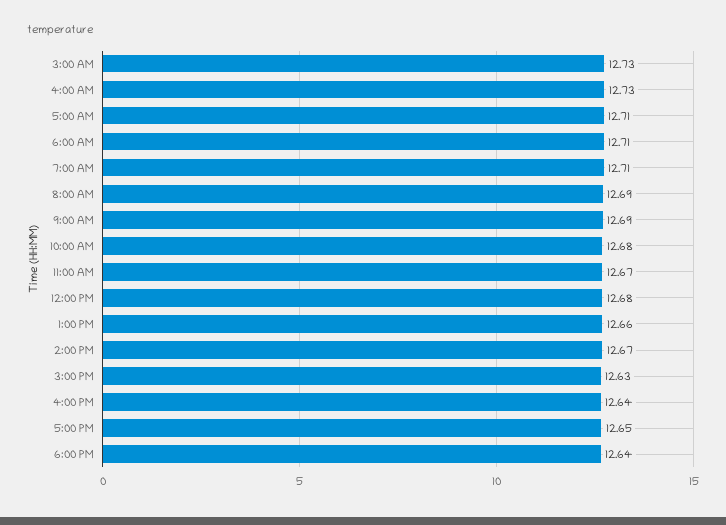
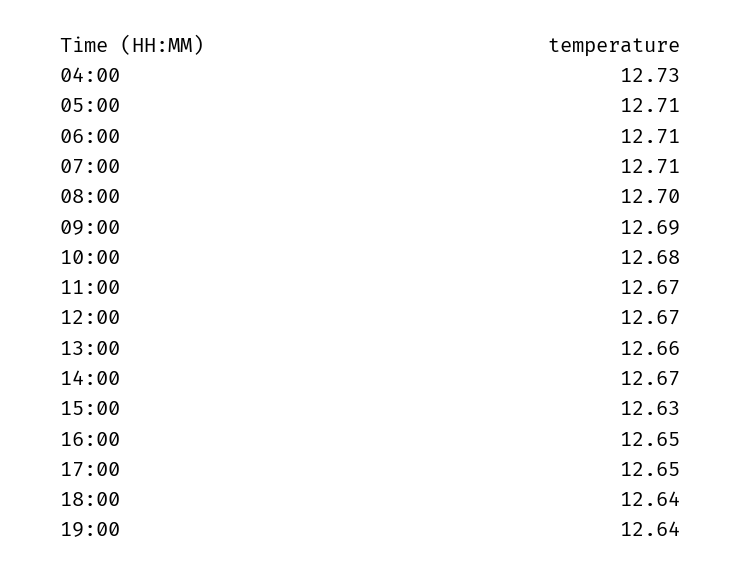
3:00 AM: 12.73 -> none
8:00 AM: 12.69 -> 12.7
12:00 PM: 12.68 -> 12.67
4:00 PM: 12.64 -> 12.65
19:00: none -> 12.64

